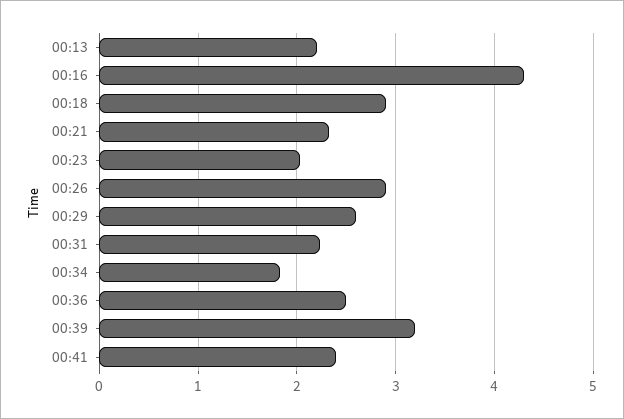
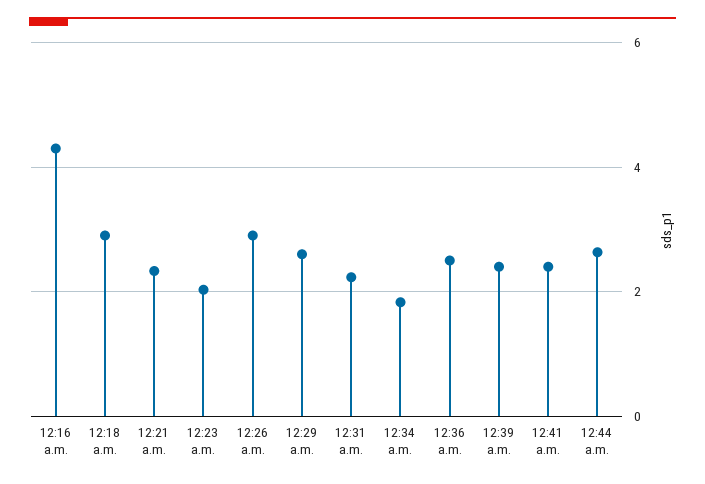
00:13: 2.2 -> none
00:39: 3.2 -> 2.4
12:44 a.m.: none -> 2.6

